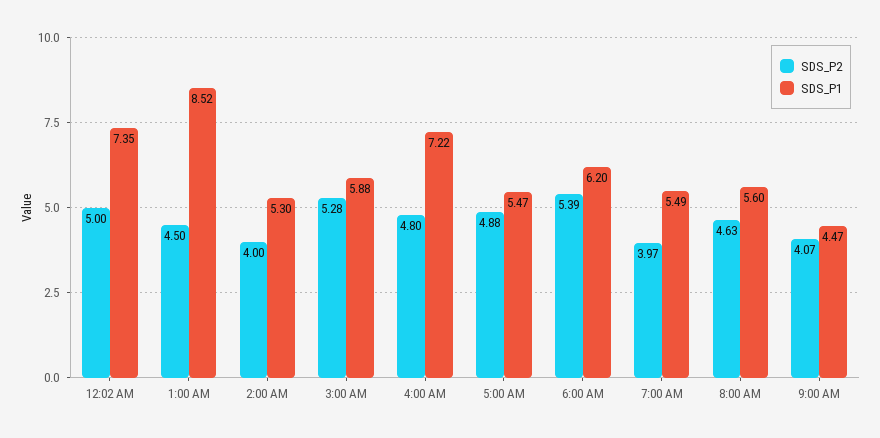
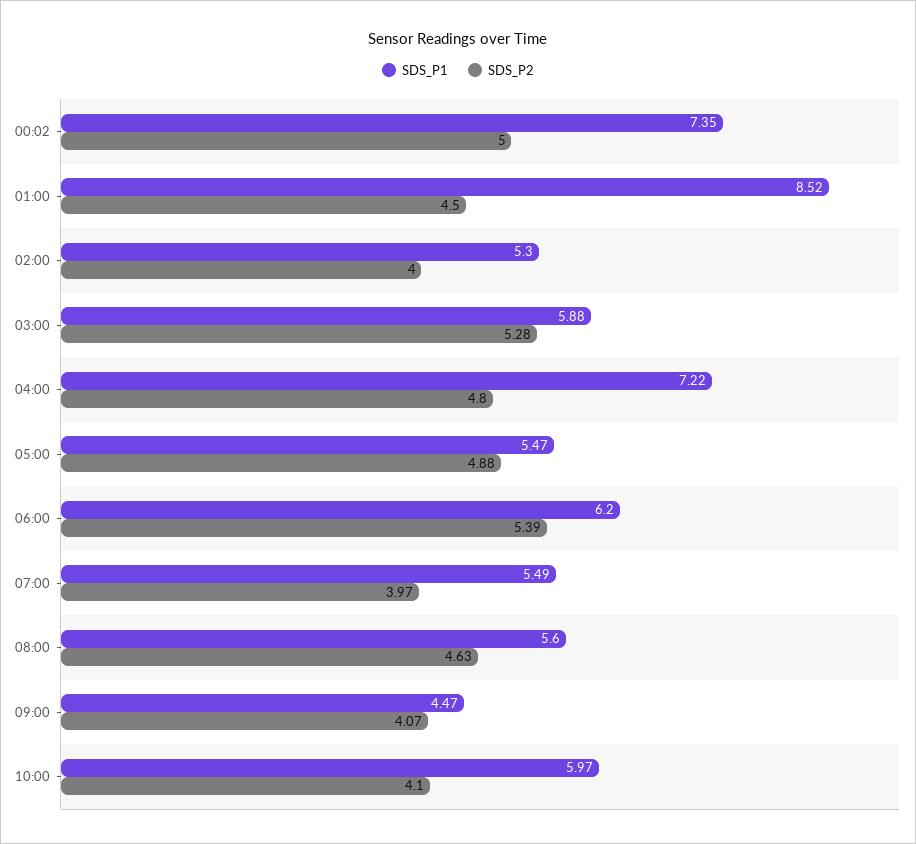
SDS_P1, 10:00: none -> 5.97
SDS_P2, 10:00: none -> 4.1

